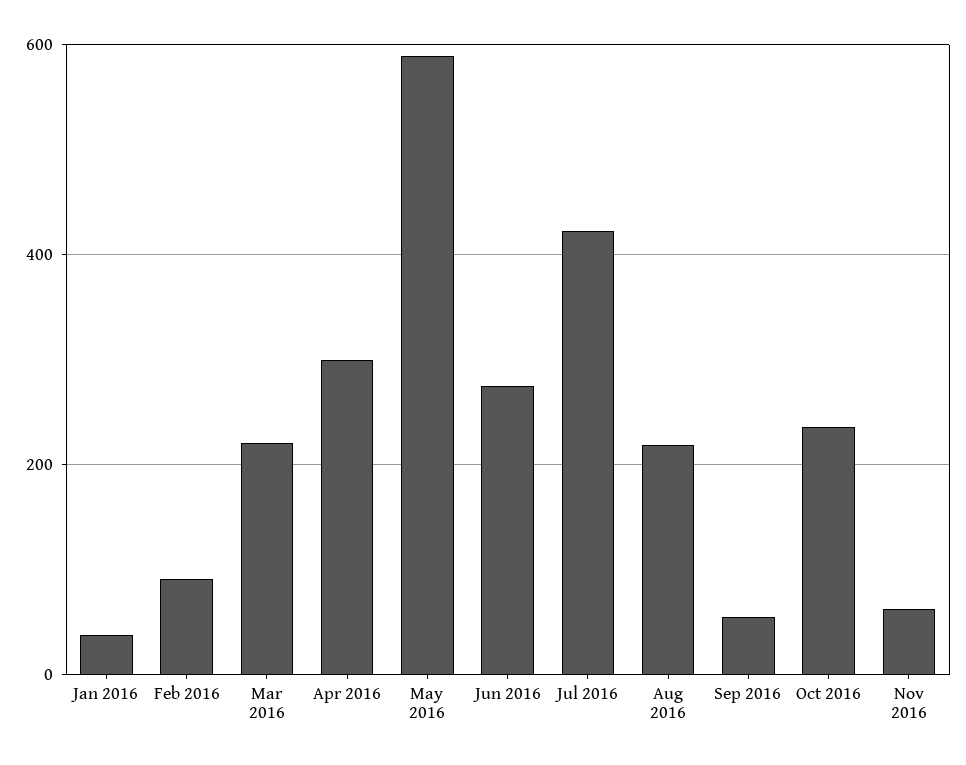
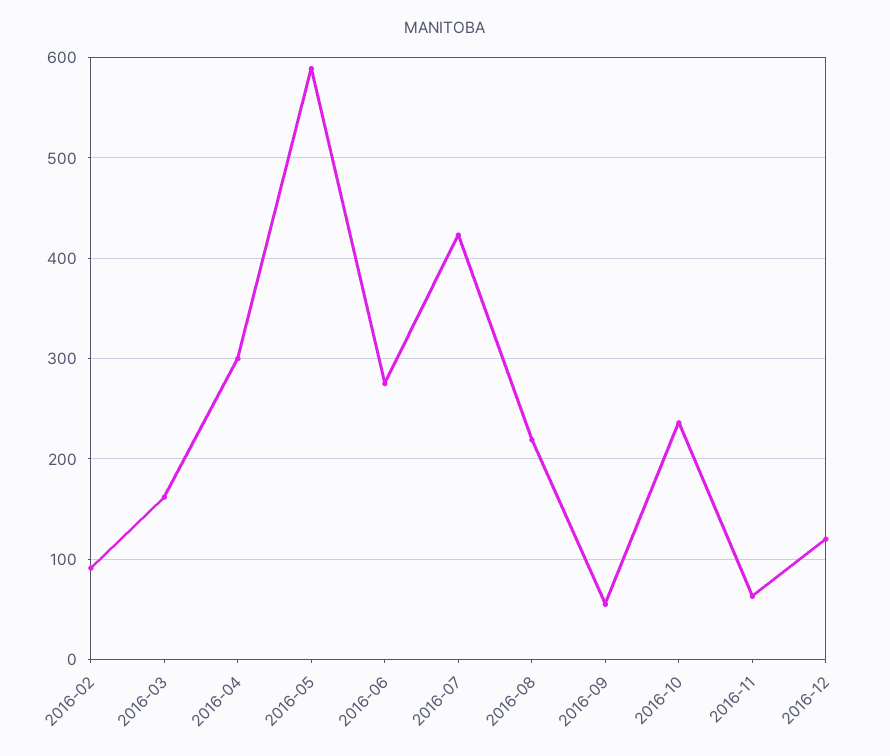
Jan 2016: 40 -> none
Mar 2016: 220 -> 160
2016-12: none -> 120

